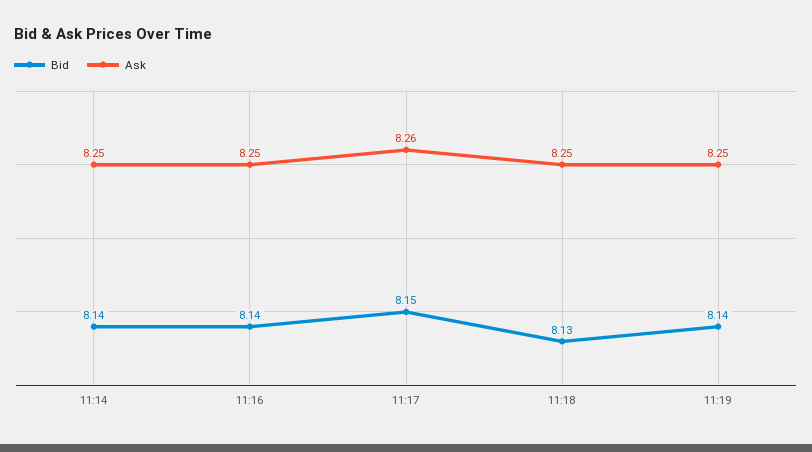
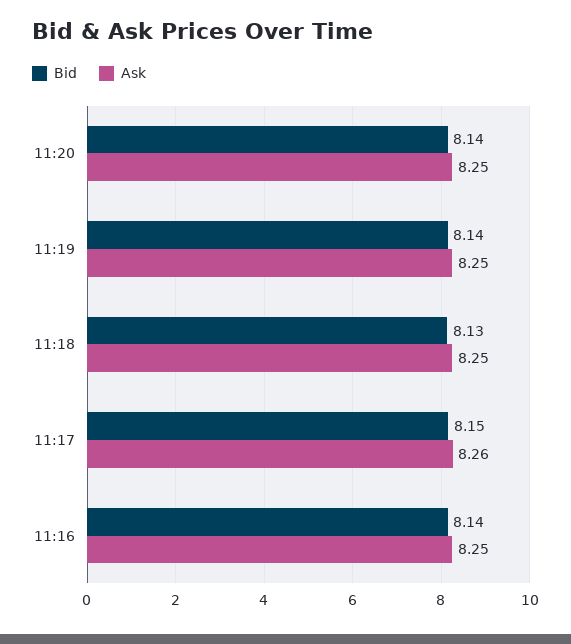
Bid, 11:14: 8.14 -> none
Ask, 11:14: 8.25 -> none
Bid, 11:20: none -> 8.14
Ask, 11:20: none -> 8.25

